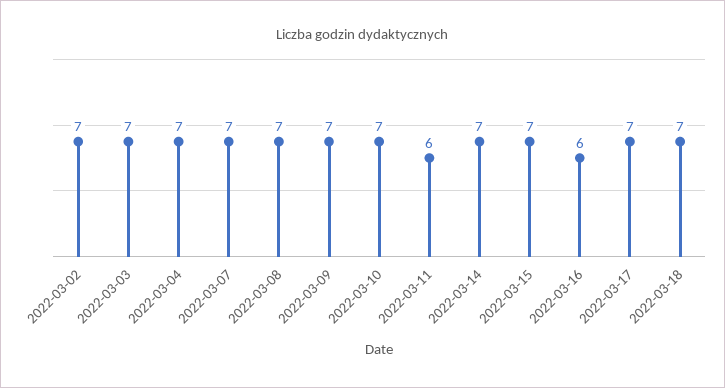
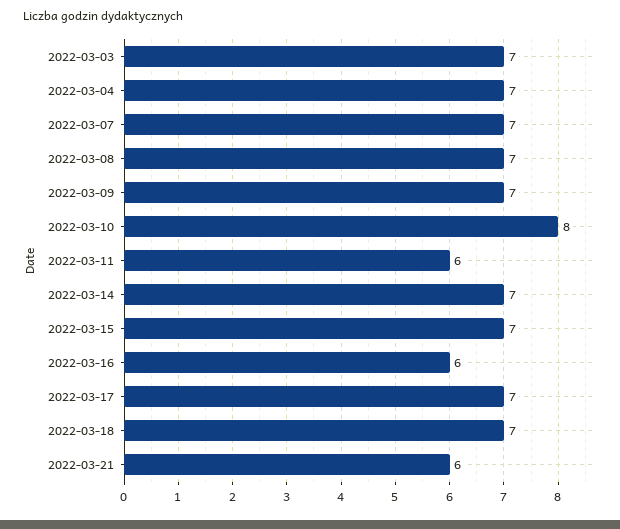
2022-03-02: 7 -> none
2022-03-10: 7 -> 8
2022-03-21: none -> 6

